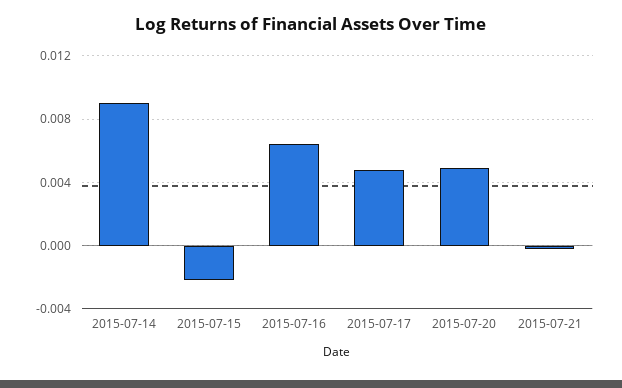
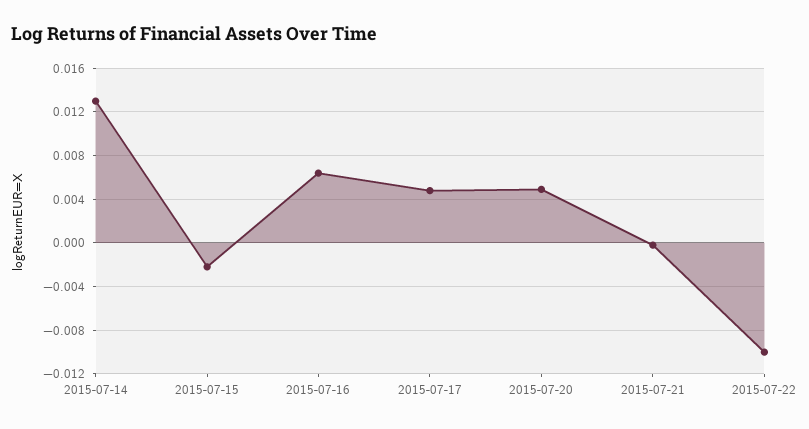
2015-07-14: 0.009 -> 0.013
2015-07-22: none -> -0.01

